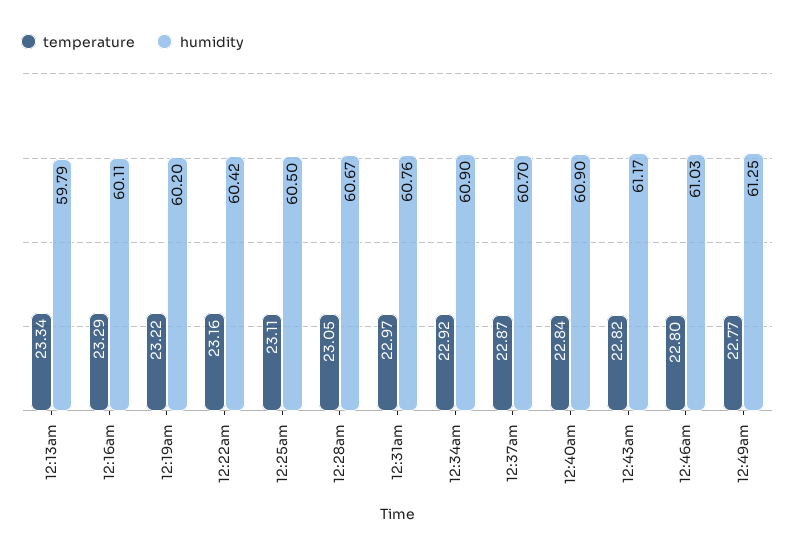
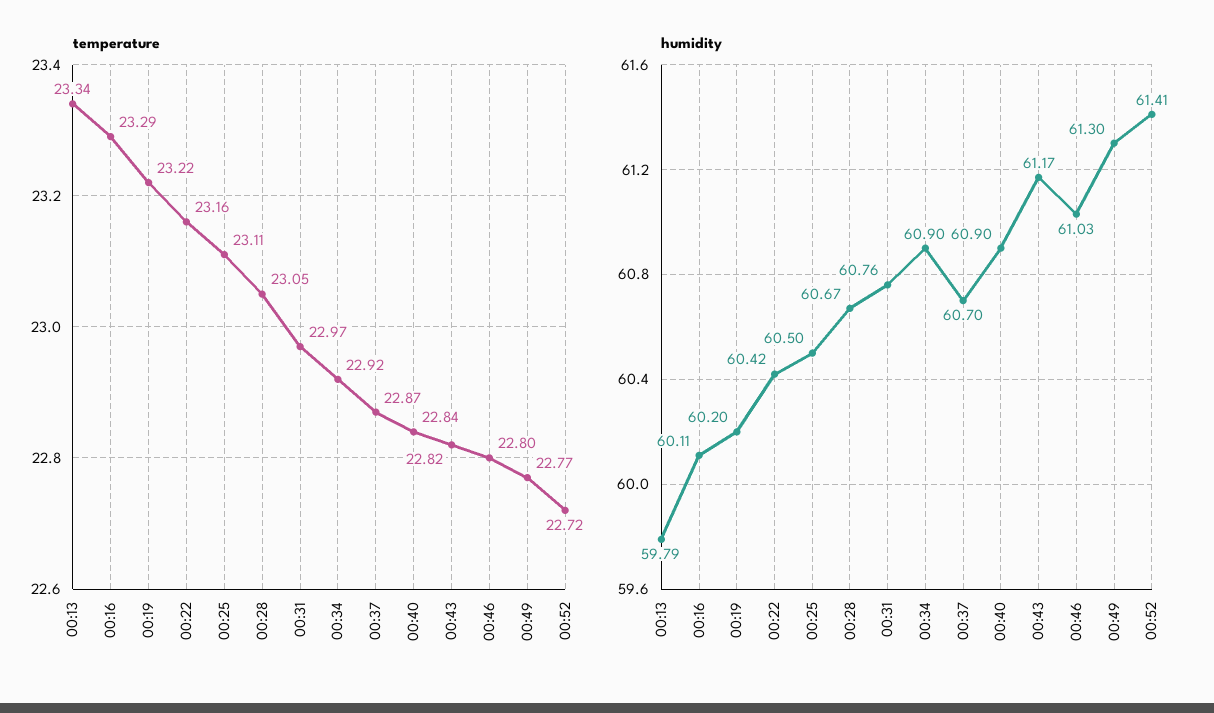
humidity, 12:49am: 61.25 -> 61.3
temperature, 00:52: none -> 22.72
humidity, 00:52: none -> 61.41

